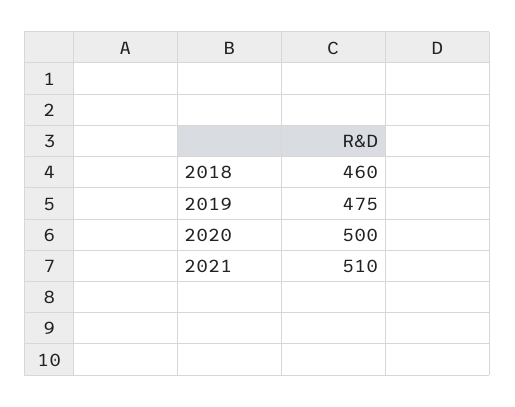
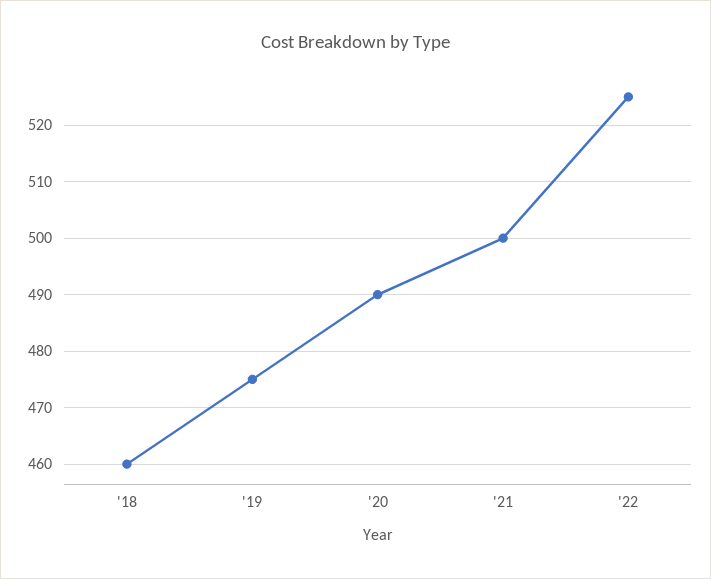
2020: 500 -> 490
2021: 510 -> 500
'22: none -> 525

